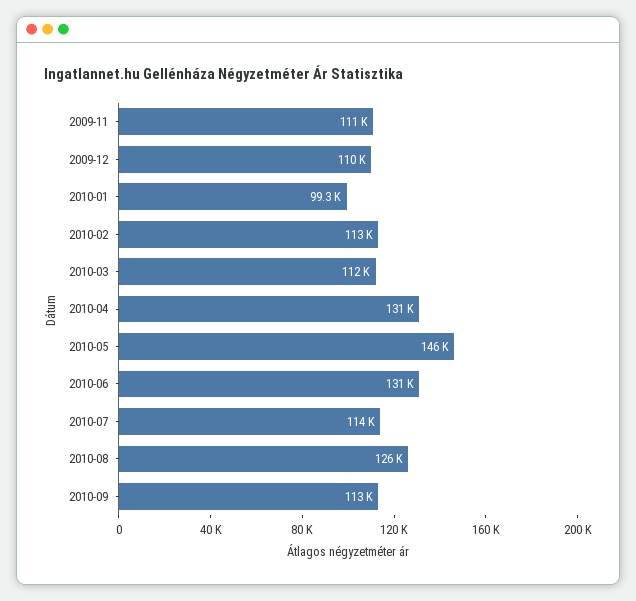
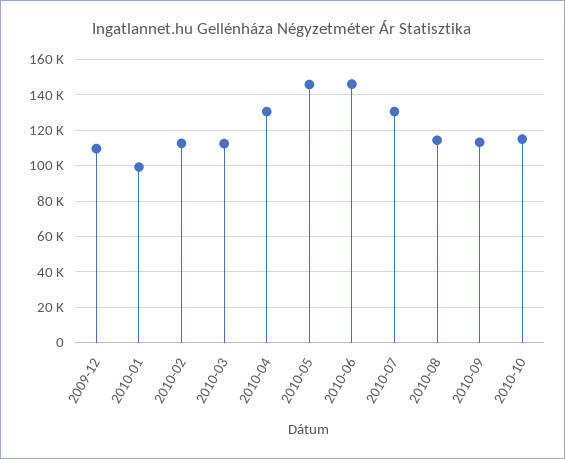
2009-11: 111000 -> none
2010-06: 131000 -> 145000
2010-07: 114000 -> 130000
2010-08: 126000 -> 115000
2010-10: none -> 115000

